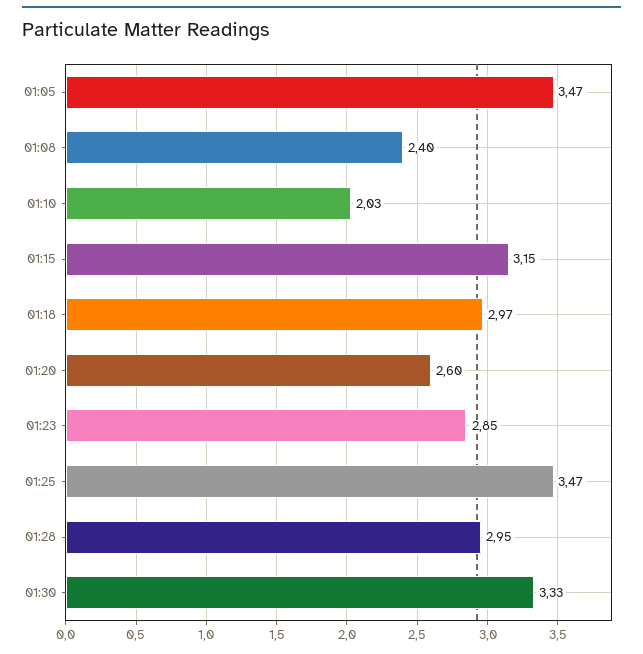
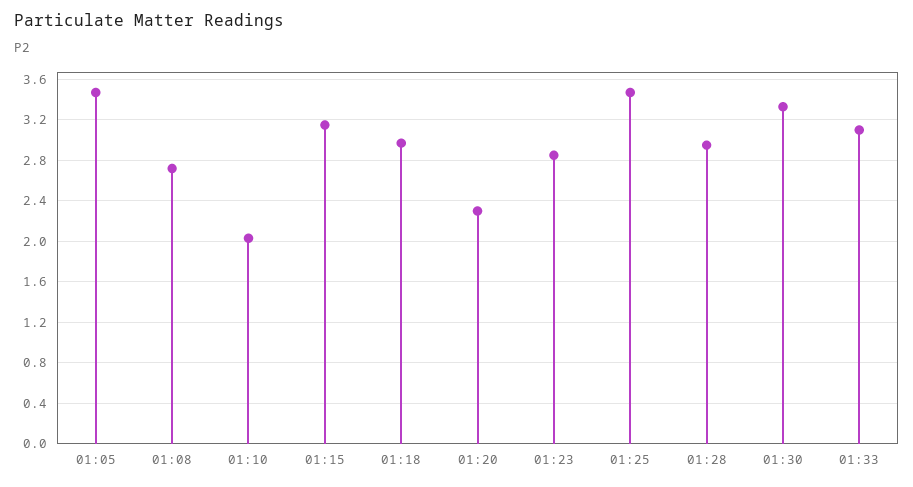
01:08: 2.4 -> 2.7
01:20: 2.6 -> 2.3
01:33: none -> 3.1

